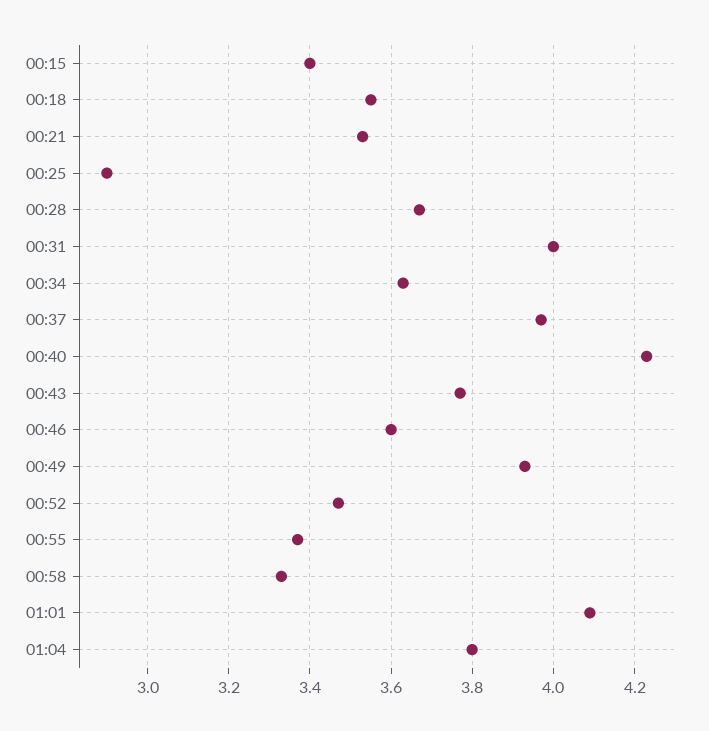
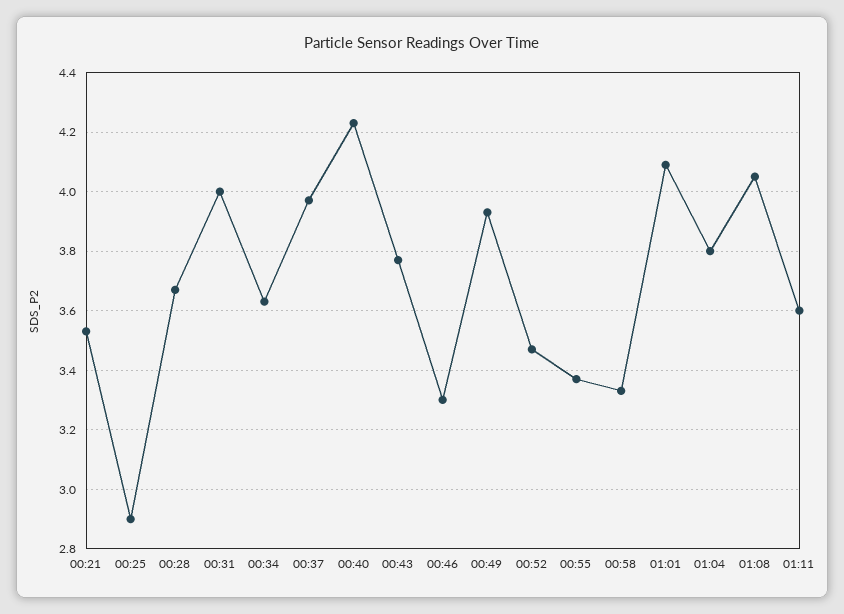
00:15: 3.4 -> none
00:18: 3.55 -> none
00:46: 3.6 -> 3.3
01:08: none -> 4.05
01:11: none -> 3.6

